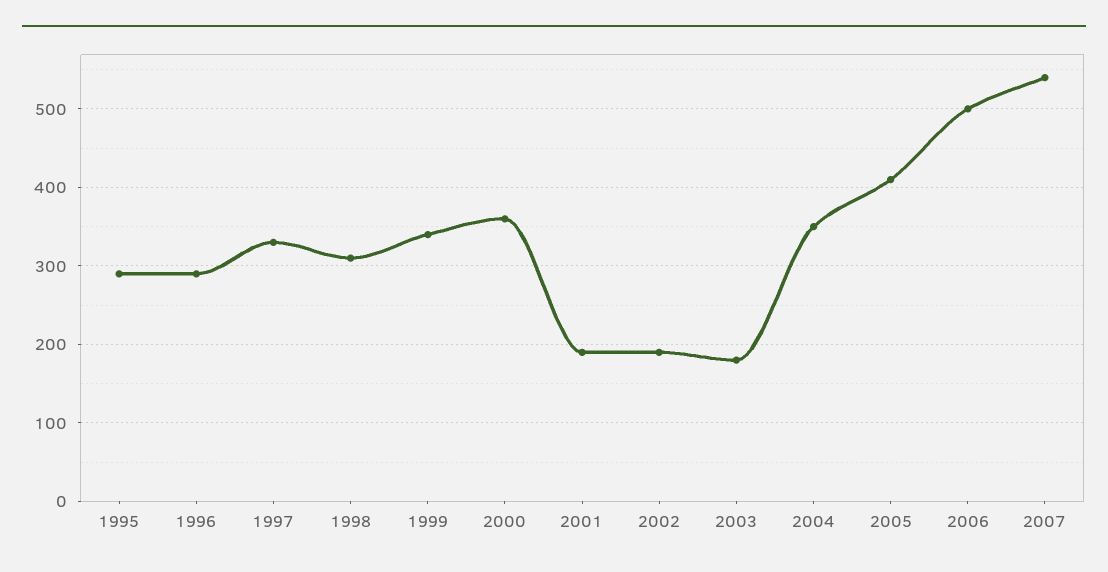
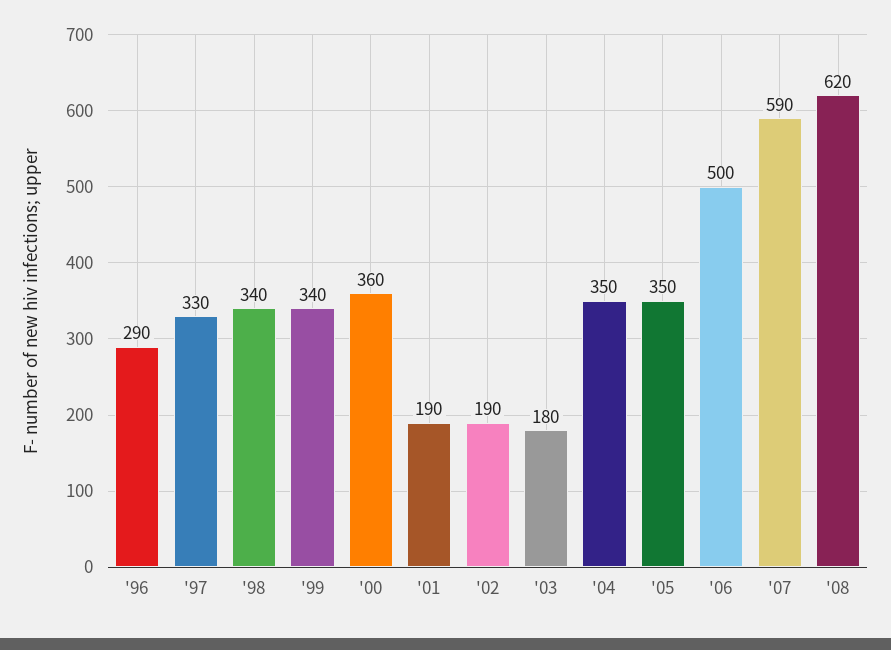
1995: 290 -> none
1998: 310 -> 340
2005: 410 -> 350
2007: 540 -> 590
'08: none -> 620

